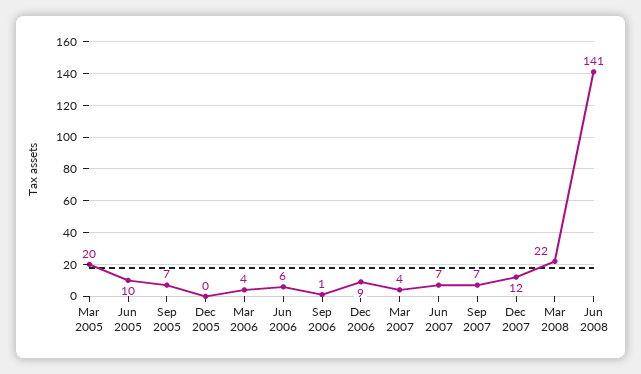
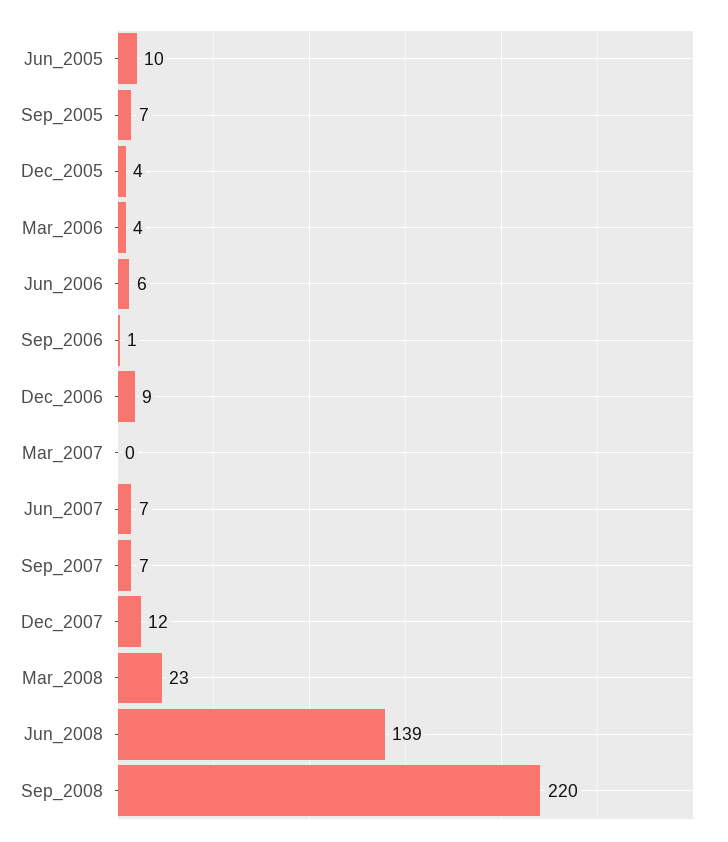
Mar 2005: 20 -> none
Dec 2005: 0 -> 4
Mar 2007: 4 -> 0
Mar 2008: 22 -> 23
Jun 2008: 141 -> 139
Sep_2008: none -> 220

